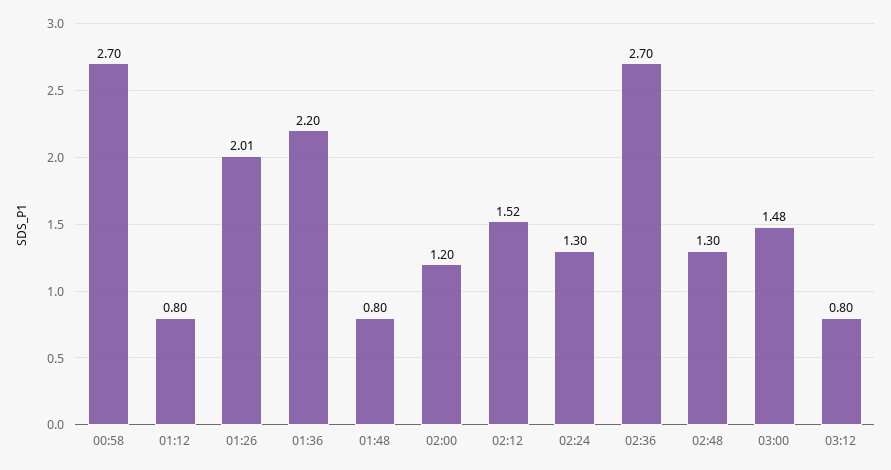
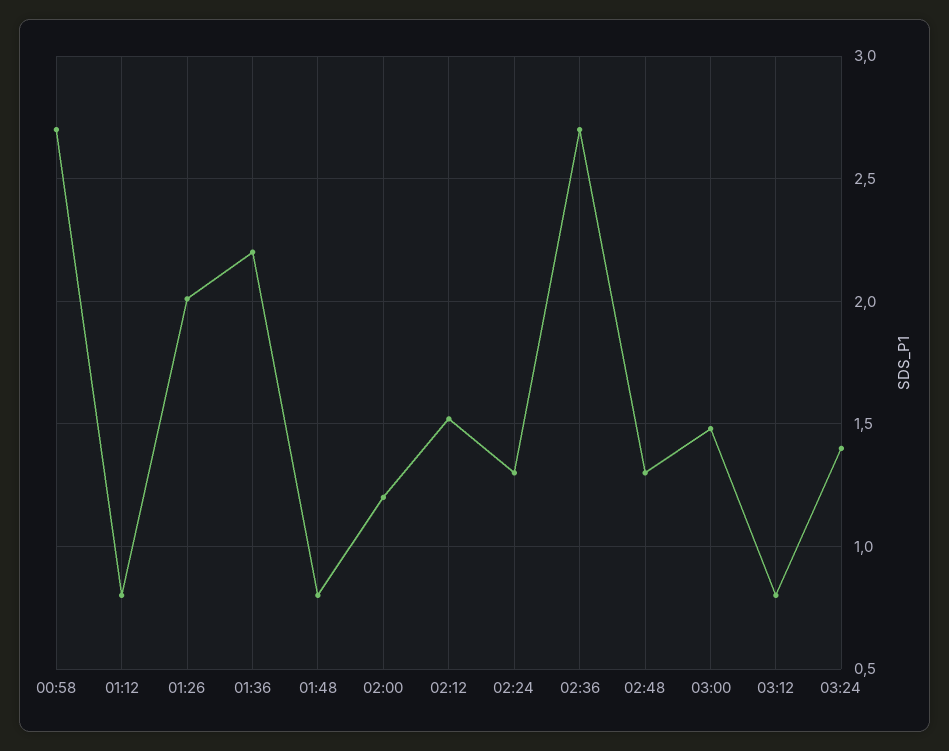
03:24: none -> 1.4

